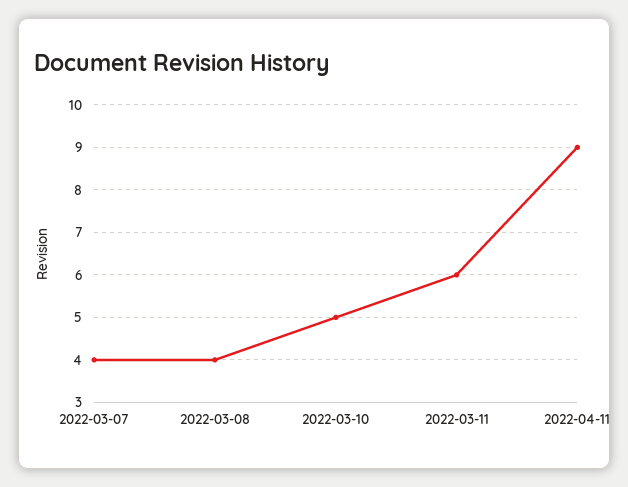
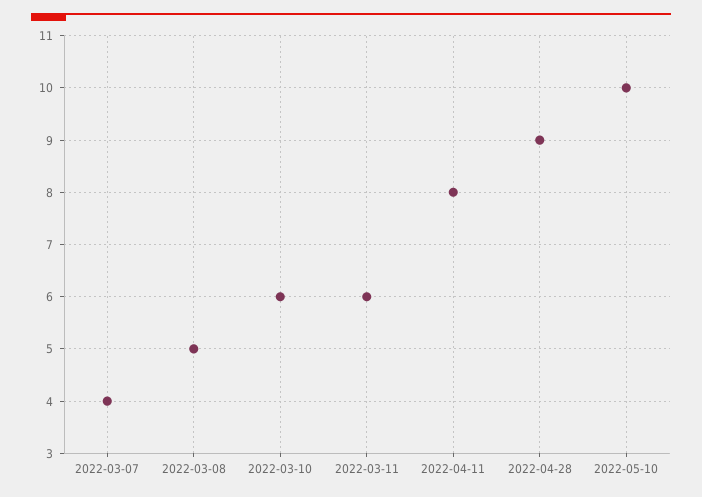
2022-03-08: 4 -> 5
2022-03-10: 5 -> 6
2022-04-11: 9 -> 8
2022-04-28: none -> 9
2022-05-10: none -> 10

